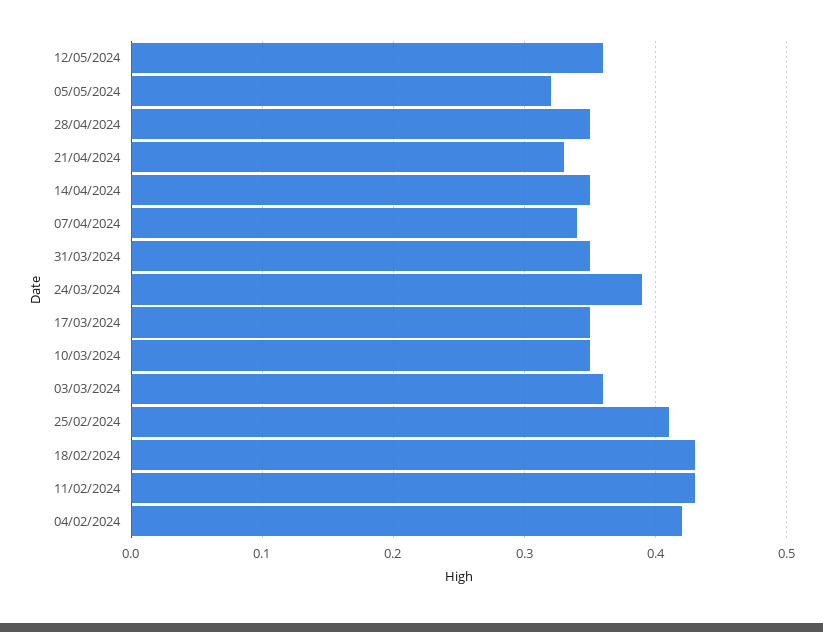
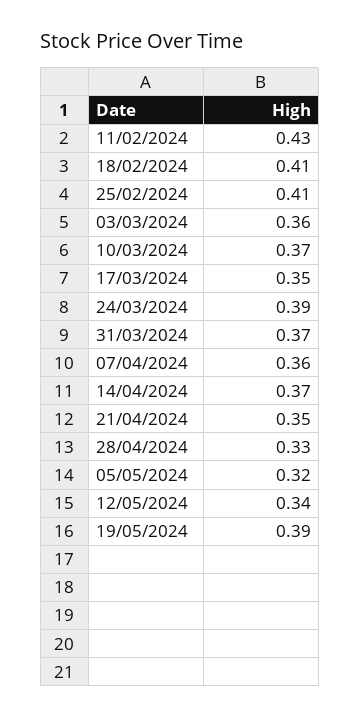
12/05/2024: 0.36 -> 0.34
28/04/2024: 0.35 -> 0.33
21/04/2024: 0.33 -> 0.35
14/04/2024: 0.35 -> 0.37
07/04/2024: 0.34 -> 0.36
31/03/2024: 0.35 -> 0.37
10/03/2024: 0.35 -> 0.37
18/02/2024: 0.43 -> 0.41
04/02/2024: 0.42 -> none
19/05/2024: none -> 0.39

